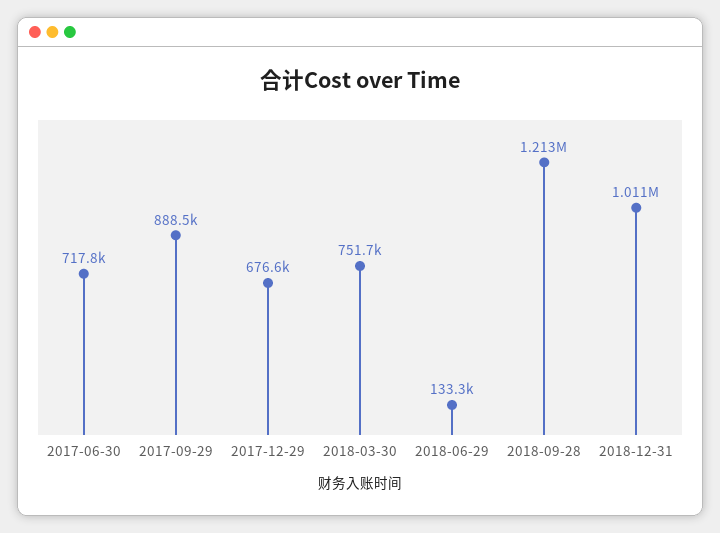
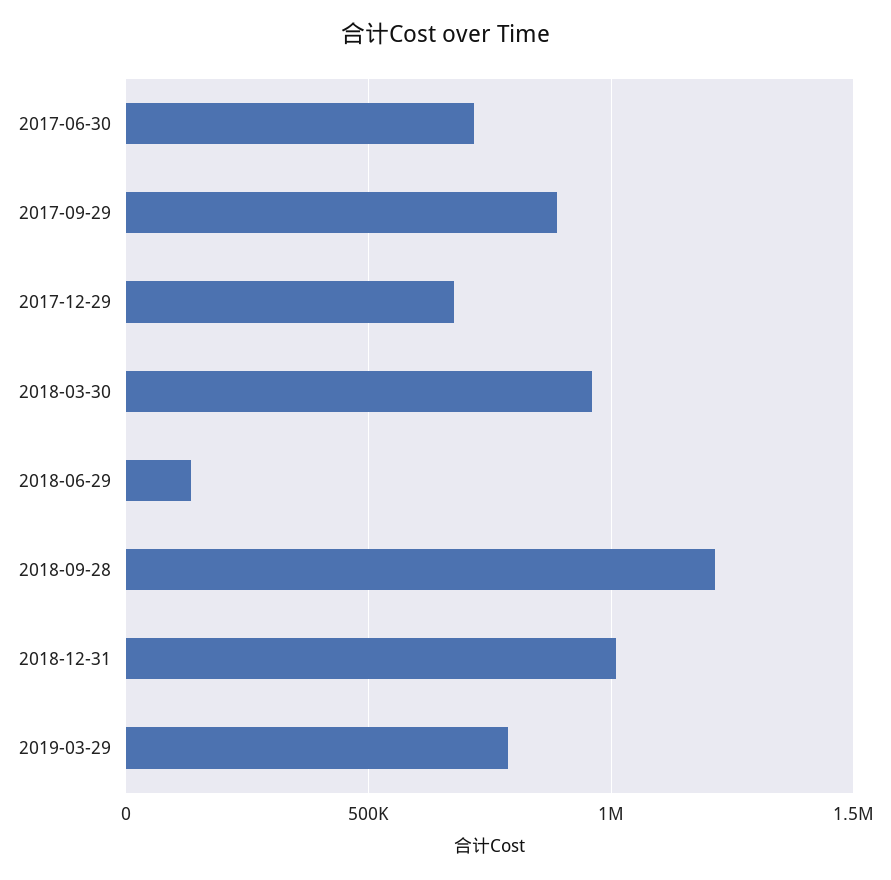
2018-03-30: 751700 -> 950000
2019-03-29: none -> 800000

